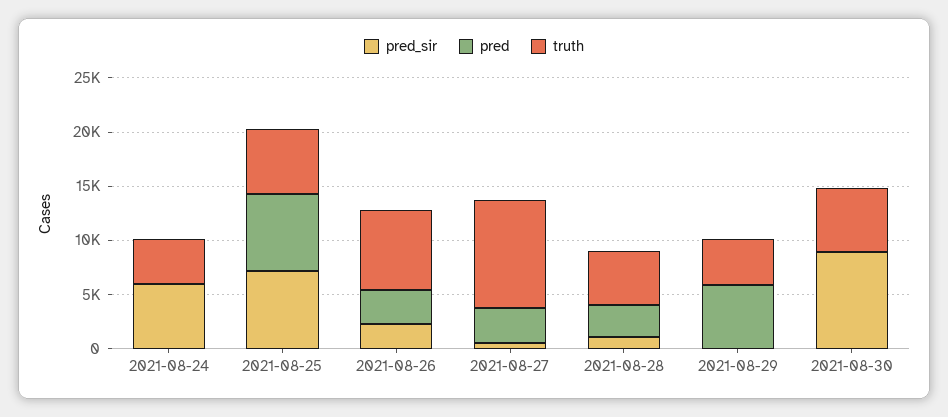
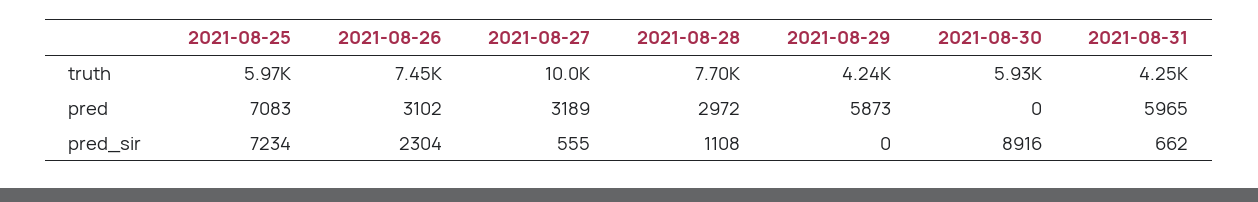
pred_sir, 2021-08-24: 6000 -> none
pred, 2021-08-24: 0 -> none
truth, 2021-08-24: 4000 -> none
truth, 2021-08-28: 5000 -> 7700
truth, 2021-08-31: none -> 4250
pred, 2021-08-31: none -> 5965
pred_sir, 2021-08-31: none -> 662

